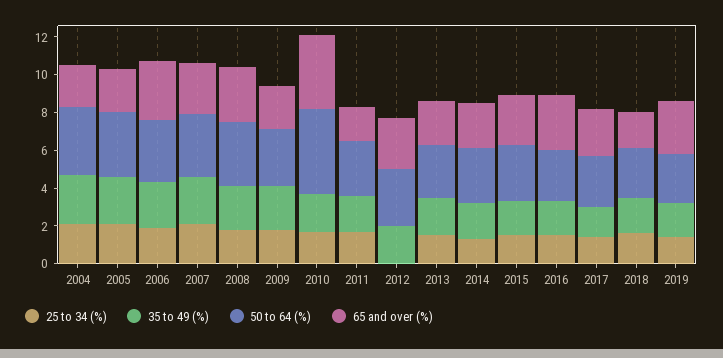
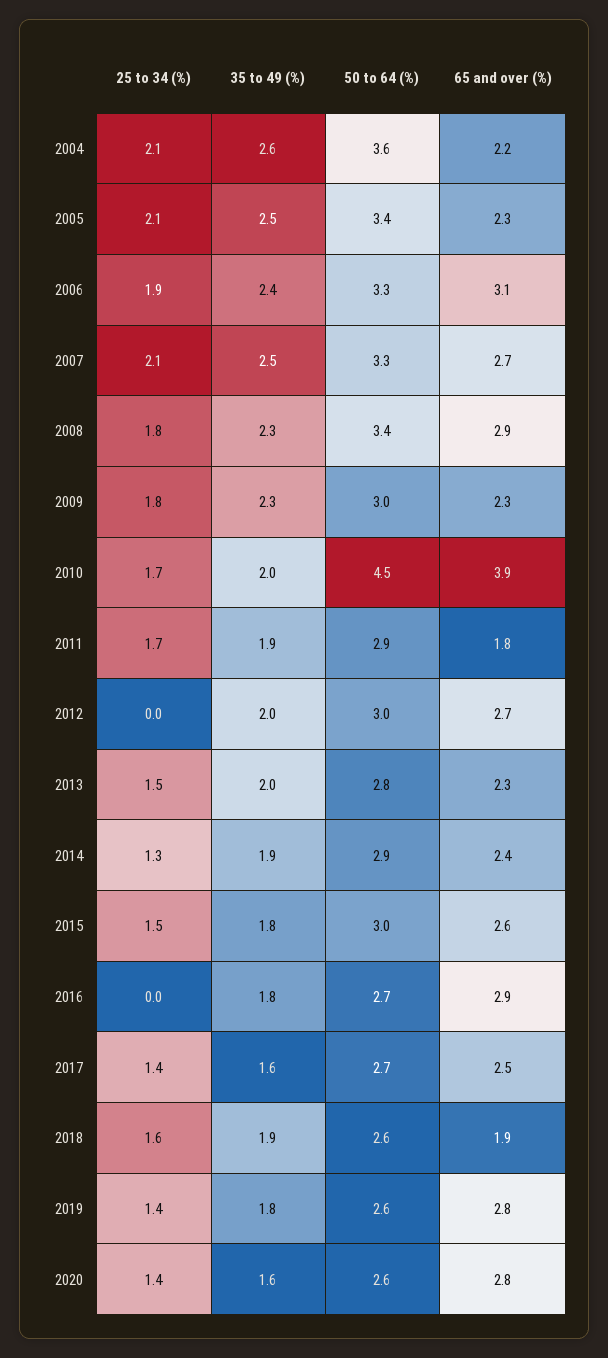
25 to 34 (%), 2016: 1.5 -> 0
25 to 34 (%), 2020: none -> 1.4
35 to 49 (%), 2020: none -> 1.6
50 to 64 (%), 2020: none -> 2.6
65 and over (%), 2020: none -> 2.8

